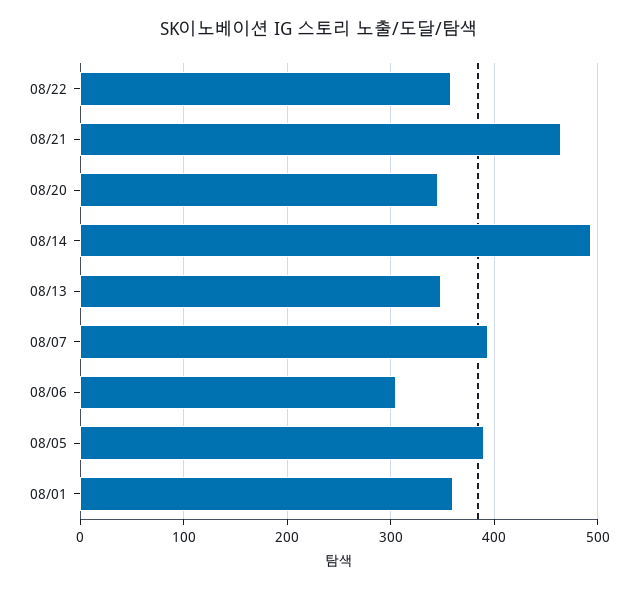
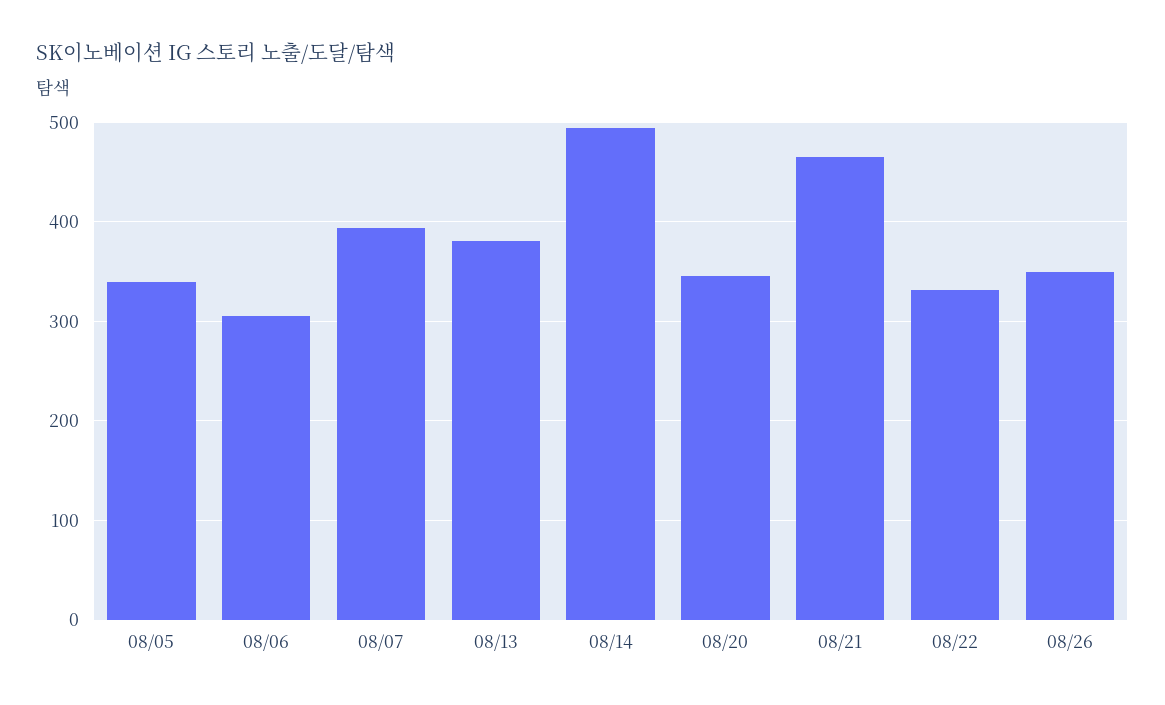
08/22: 360 -> 330
08/13: 350 -> 380
08/05: 390 -> 340
08/01: 360 -> none
08/26: none -> 350

